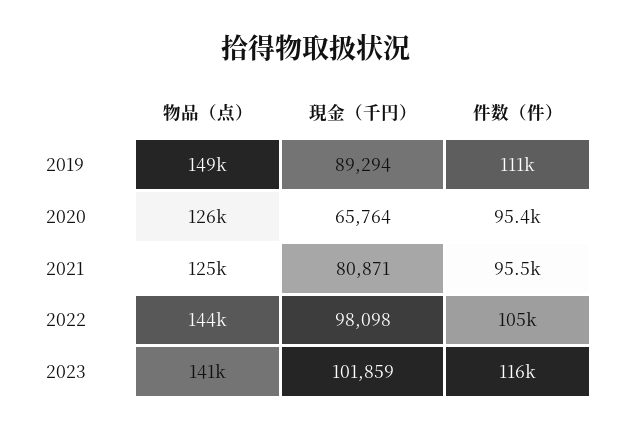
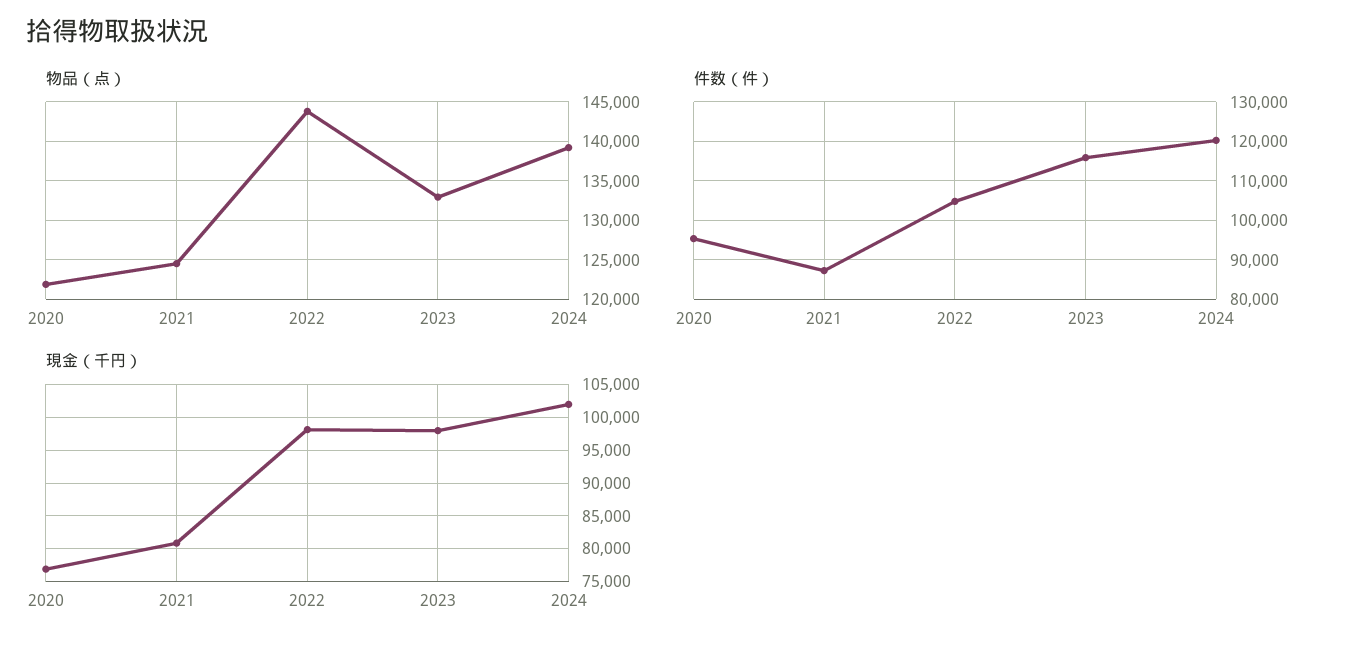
物品（点）, 2019: 149000 -> none
現金（千円）, 2019: 89294 -> none
件数（件）, 2019: 111000 -> none
物品（点）, 2020: 126000 -> 122000
現金（千円）, 2020: 65764 -> 77000
件数（件）, 2021: 95500 -> 88000
物品（点）, 2023: 141000 -> 133000
現金（千円）, 2023: 101859 -> 98000
物品（点）, 2024: none -> 139000
件数（件）, 2024: none -> 120000
現金（千円）, 2024: none -> 102000

